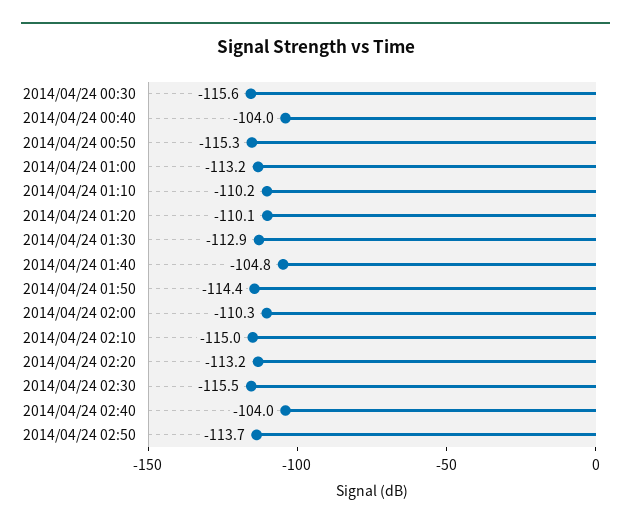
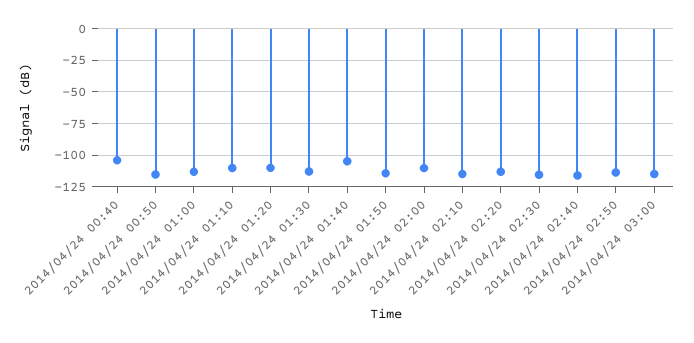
2014/04/24 00:30: -115.6 -> none
2014/04/24 02:40: -104 -> -115
2014/04/24 03:00: none -> -115

